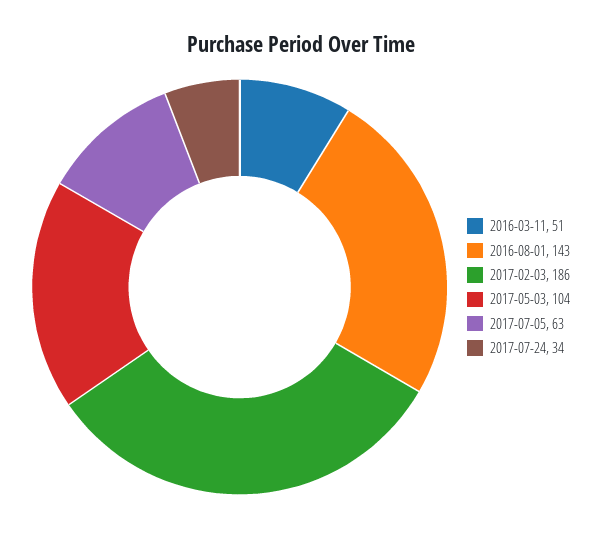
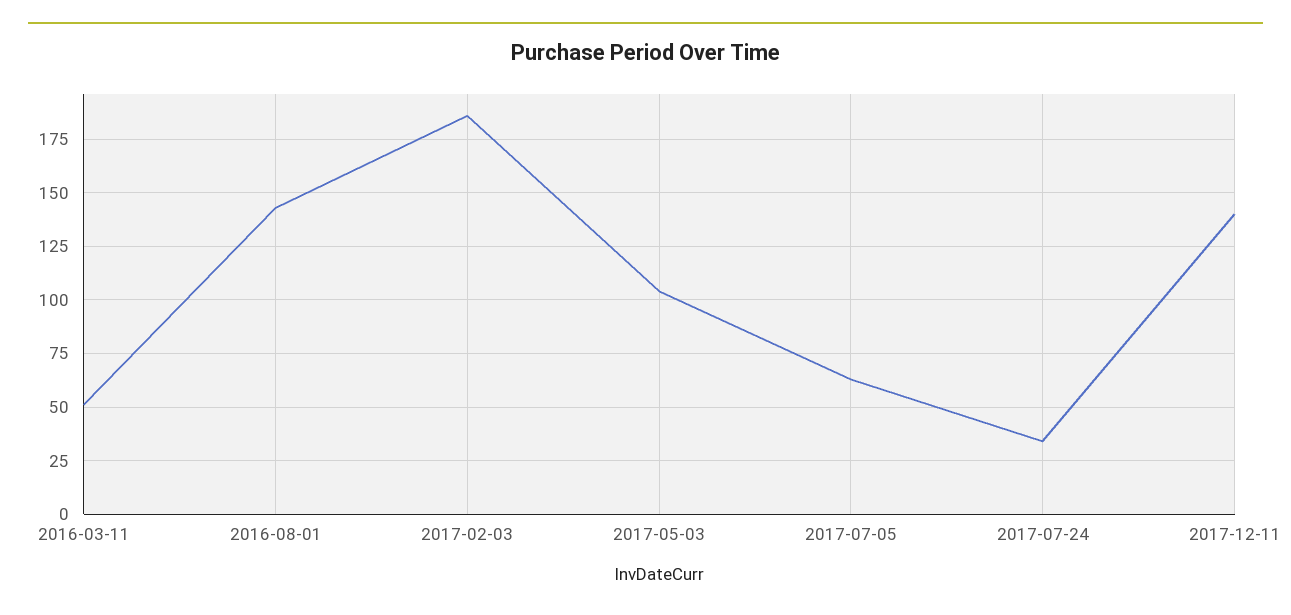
2017-12-11: none -> 140

